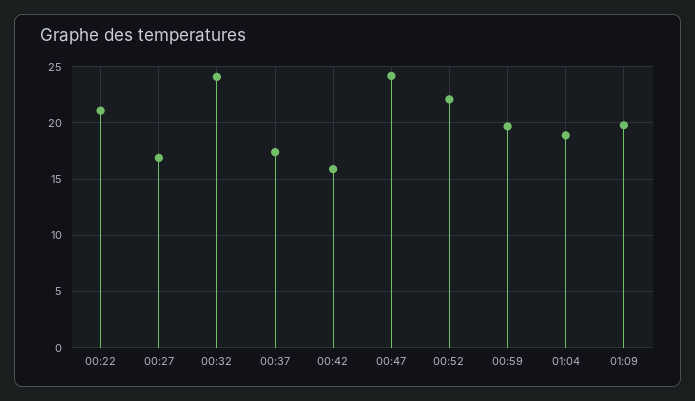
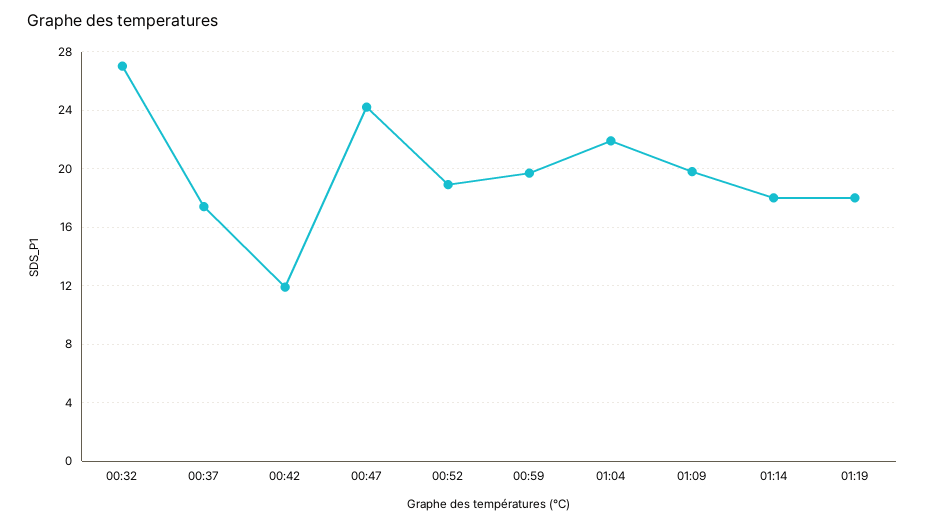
00:22: 21 -> none
00:27: 17 -> none
00:32: 24 -> 27
00:42: 16 -> 12
00:52: 22 -> 19
01:04: 19 -> 22
01:14: none -> 18
01:19: none -> 18

